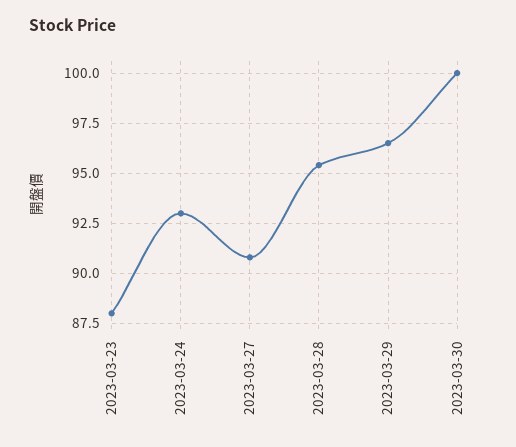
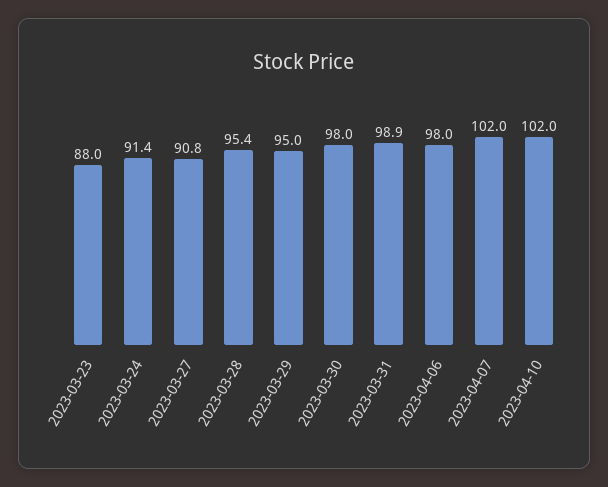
2023-03-24: 93 -> 91.4
2023-03-29: 96.5 -> 95
2023-03-30: 100 -> 98
2023-03-31: none -> 98.9
2023-04-06: none -> 98
2023-04-07: none -> 102
2023-04-10: none -> 102

